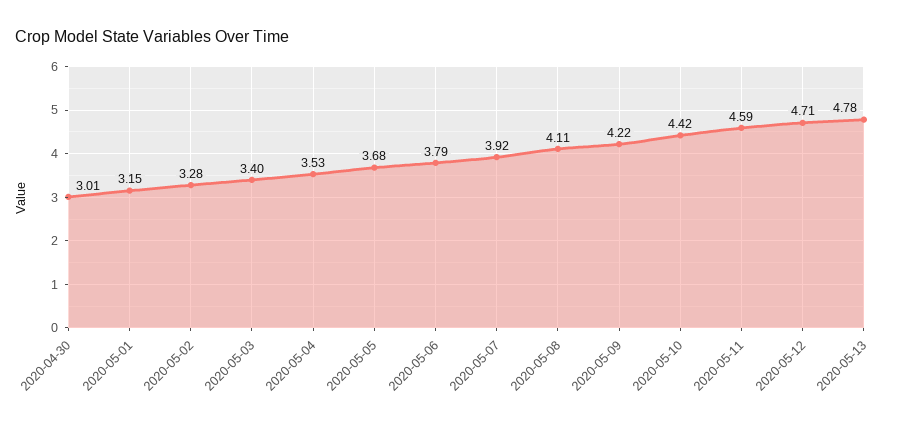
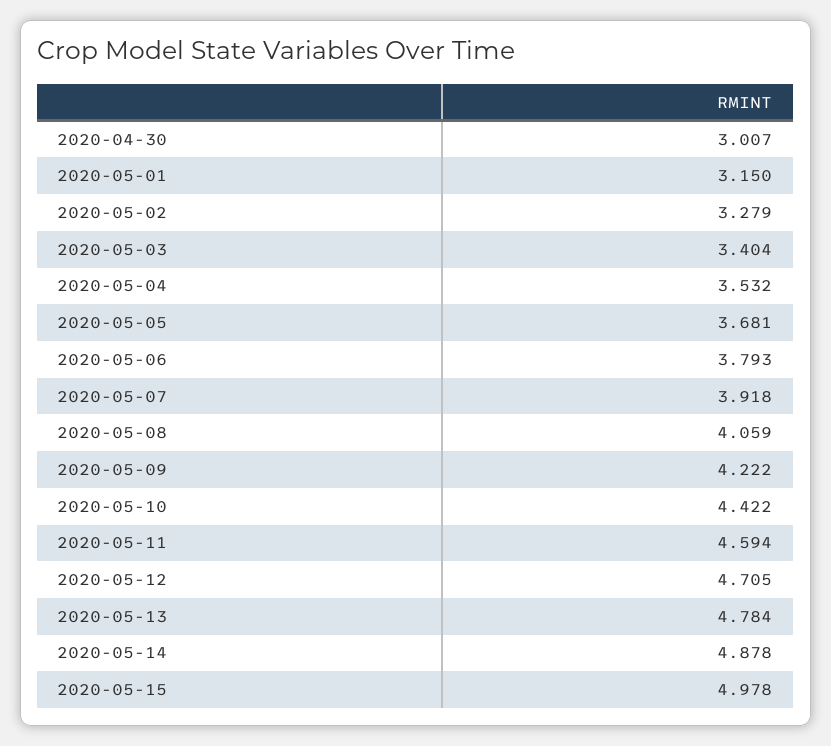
2020-05-08: 4.11 -> 4.059
2020-05-14: none -> 4.878
2020-05-15: none -> 4.978

